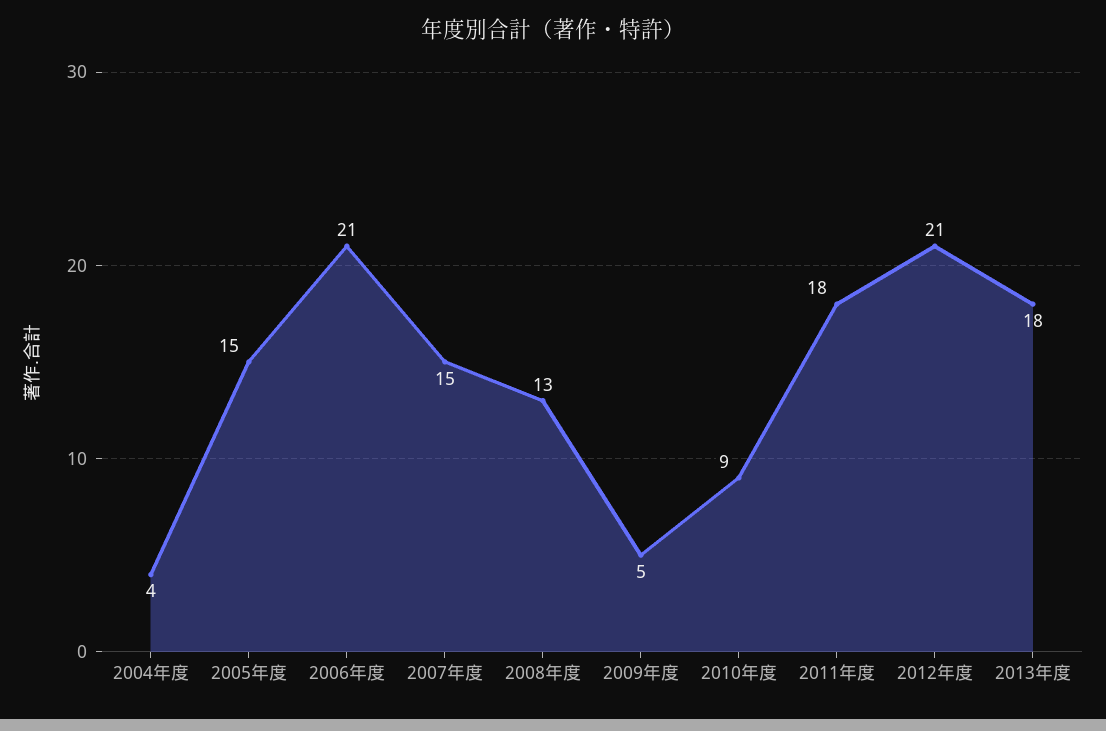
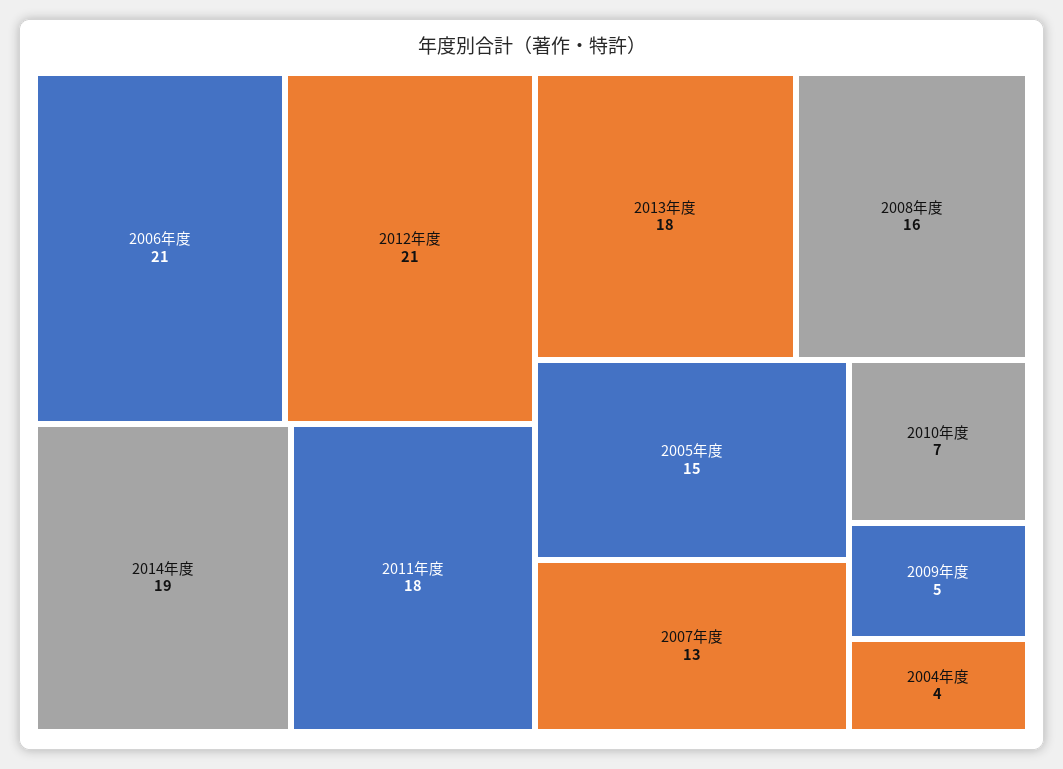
2007年度: 15 -> 13
2008年度: 13 -> 16
2010年度: 9 -> 7
2014年度: none -> 19

